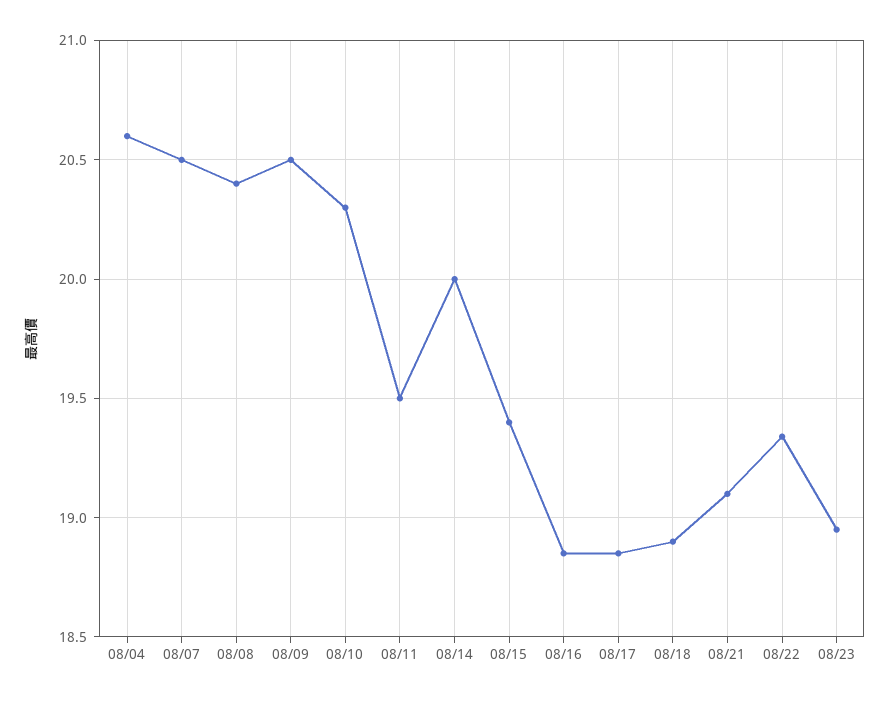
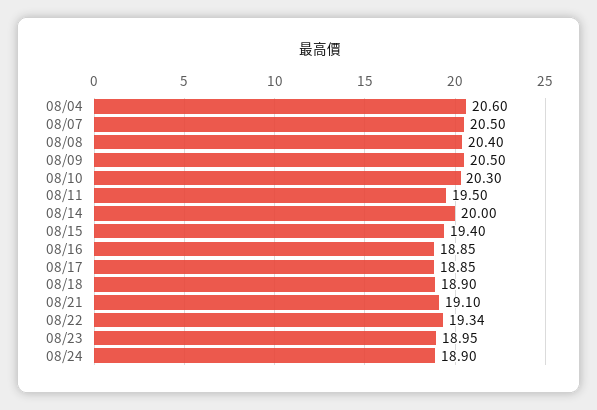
08/24: none -> 18.9

